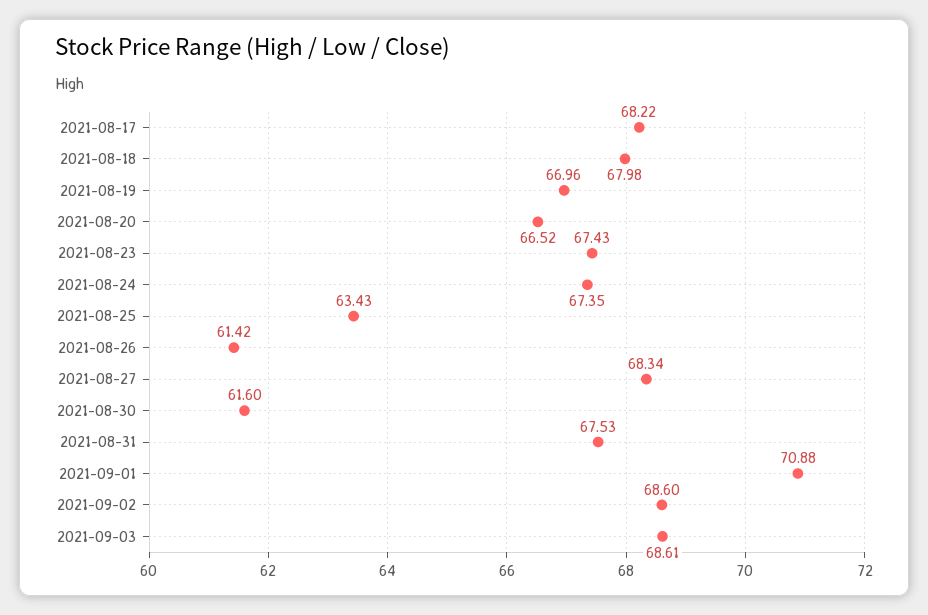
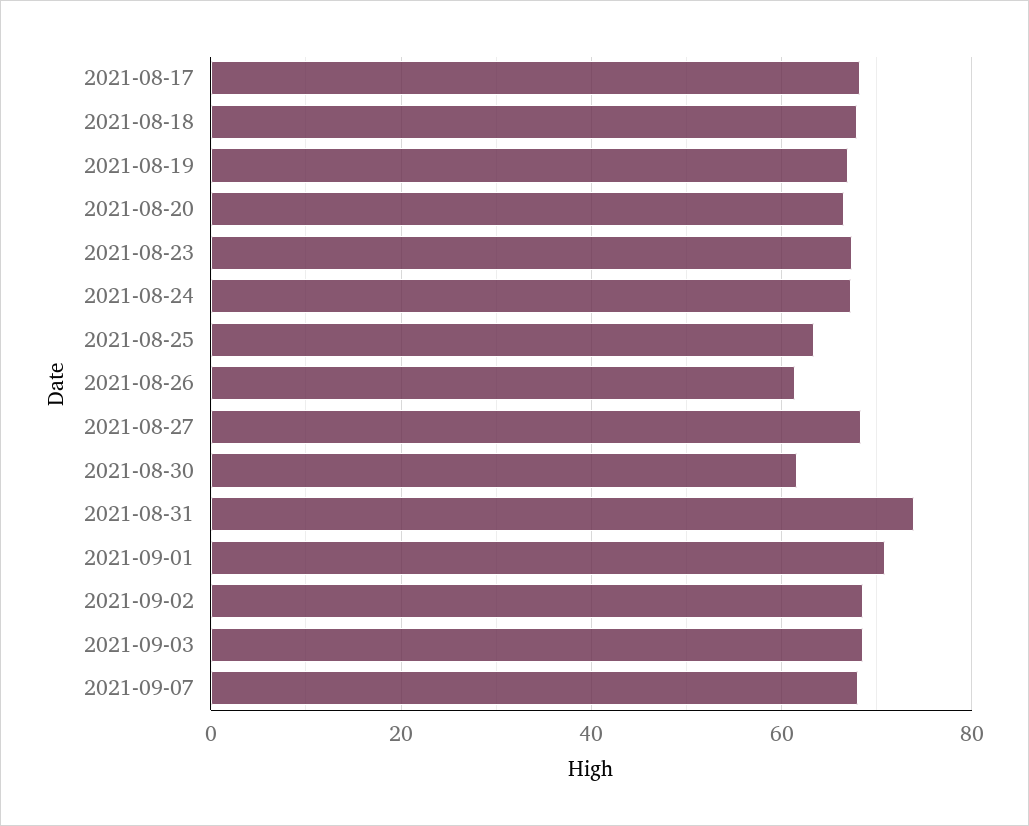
2021-08-31: 67.53 -> 74
2021-09-07: none -> 68

